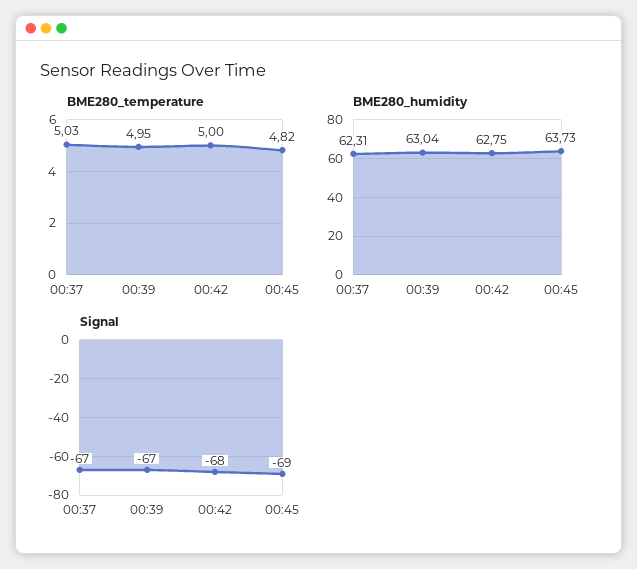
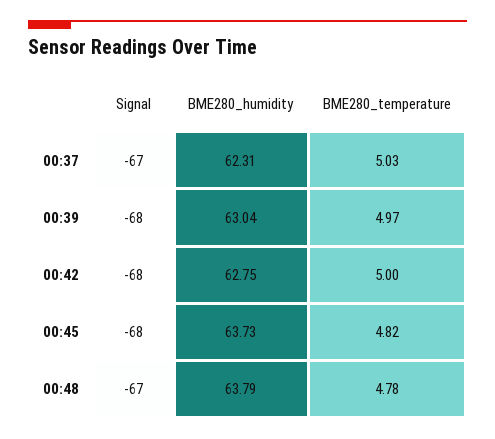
BME280_temperature, 00:39: 4.95 -> 4.97
Signal, 00:39: -67 -> -68
Signal, 00:45: -69 -> -68
Signal, 00:48: none -> -67
BME280_humidity, 00:48: none -> 63.79
BME280_temperature, 00:48: none -> 4.78

